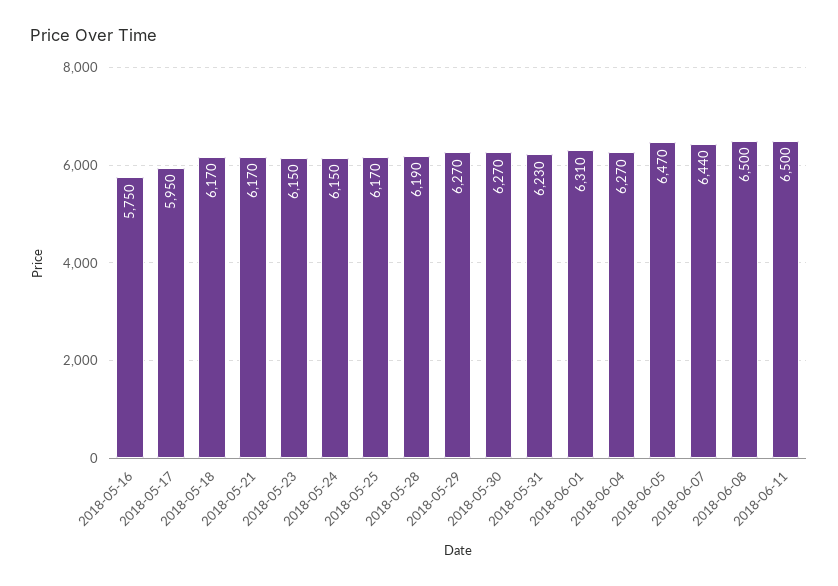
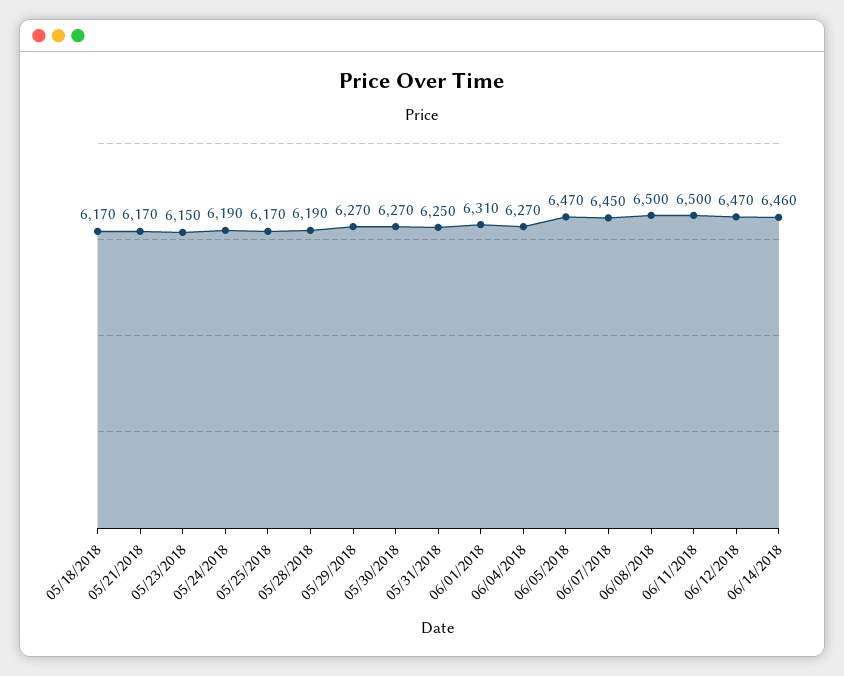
2018-05-16: 5750 -> none
2018-05-17: 5950 -> none
2018-05-24: 6150 -> 6190
2018-05-31: 6230 -> 6250
2018-06-07: 6440 -> 6450
06/12/2018: none -> 6470
06/14/2018: none -> 6460

